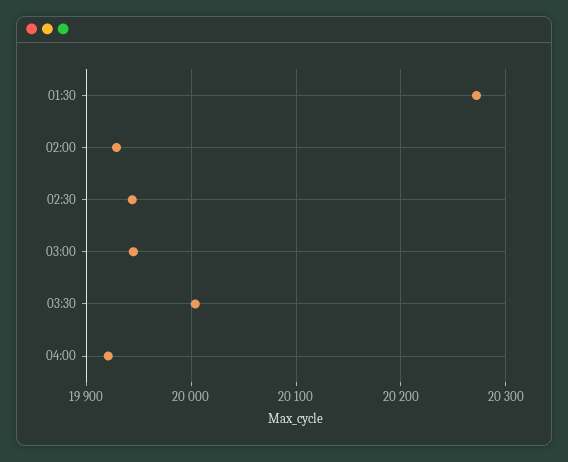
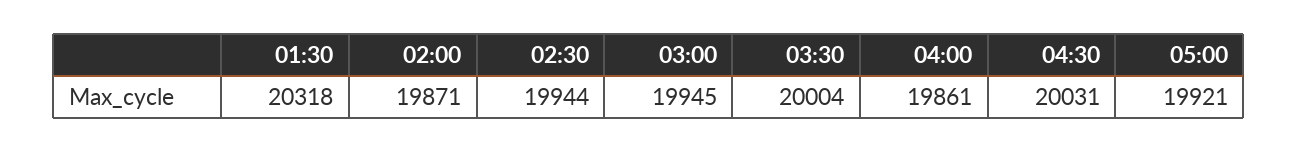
01:30: 20270 -> 20318
02:00: 19930 -> 19871
04:00: 19920 -> 19861
04:30: none -> 20031
05:00: none -> 19921

